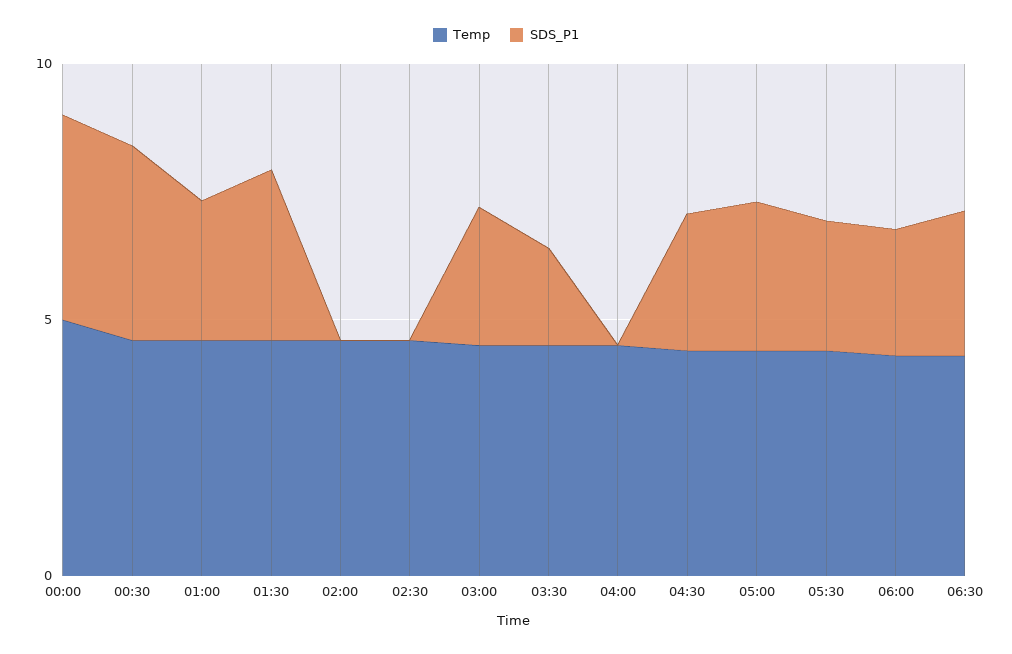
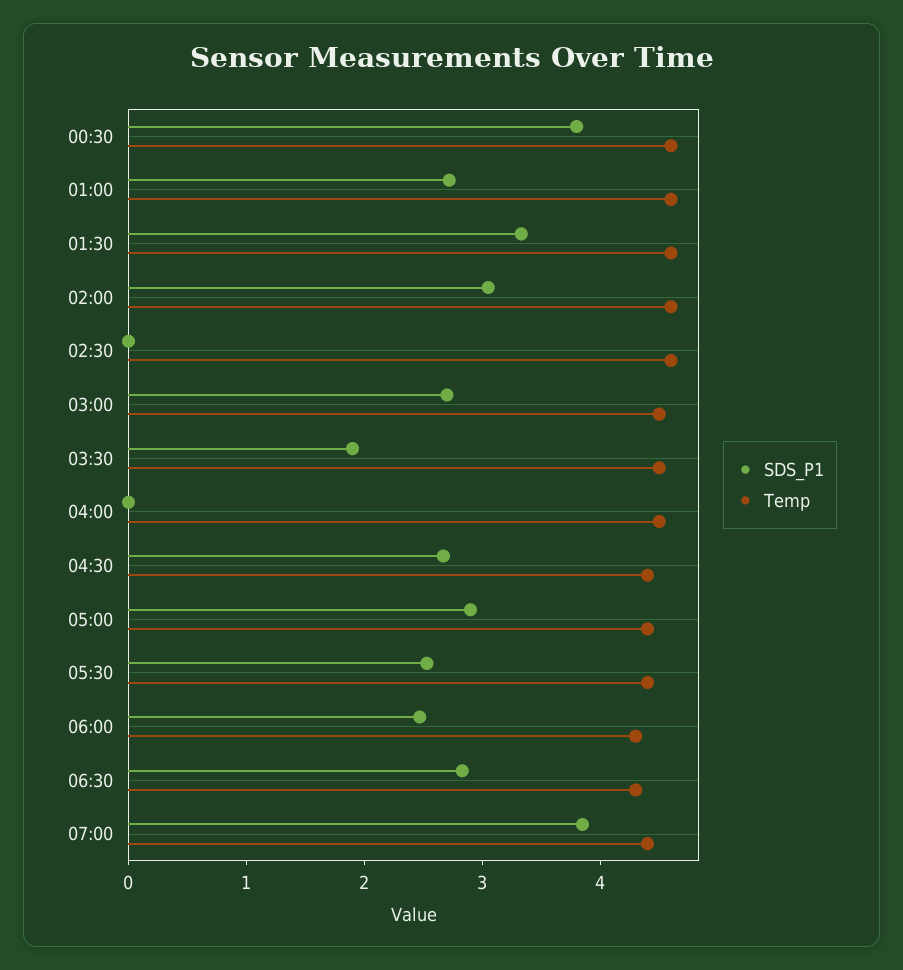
Temp, 00:00: 5 -> none
SDS_P1, 00:00: 4 -> none
SDS_P1, 02:00: 0 -> 3
SDS_P1, 07:00: none -> 3.8
Temp, 07:00: none -> 4.4

